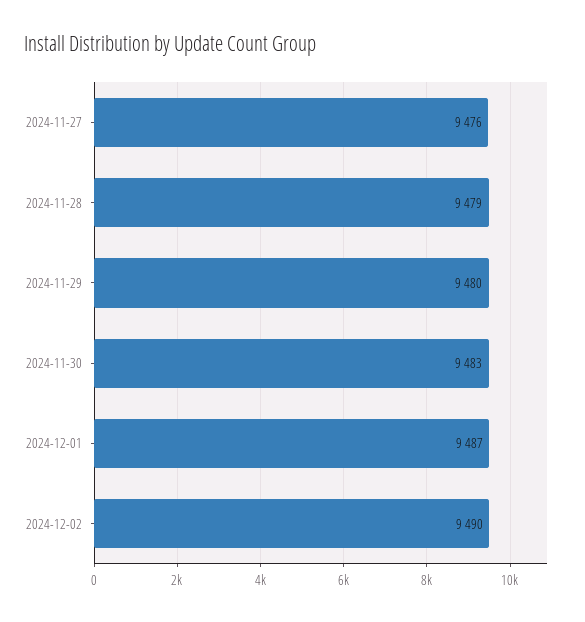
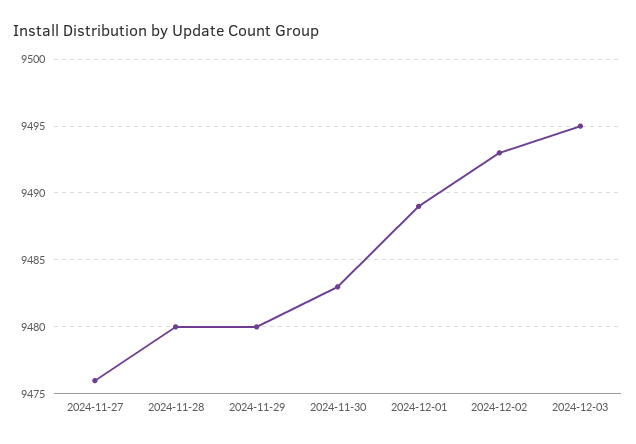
2024-11-28: 9479 -> 9480
2024-12-01: 9487 -> 9489
2024-12-02: 9490 -> 9493
2024-12-03: none -> 9495

